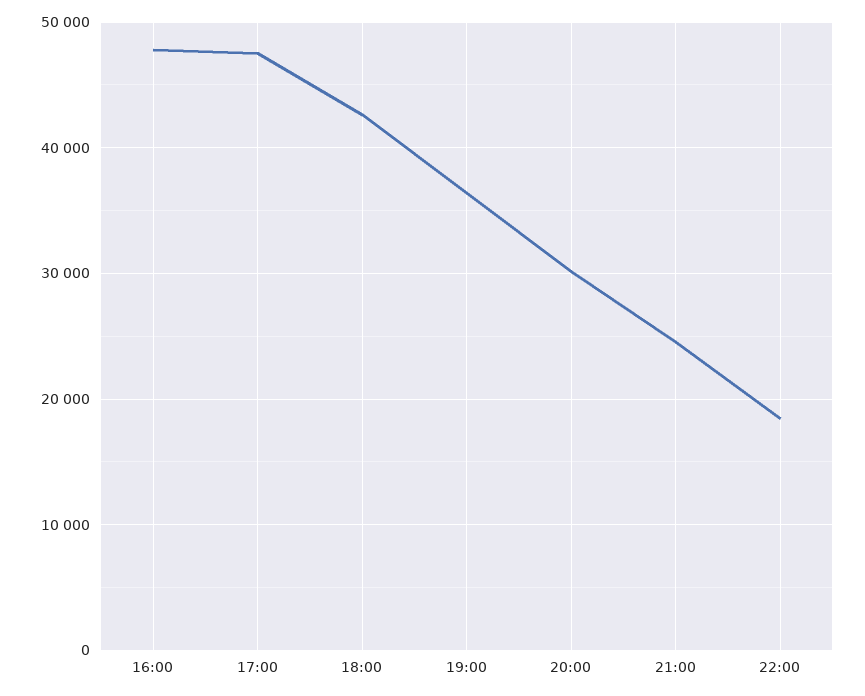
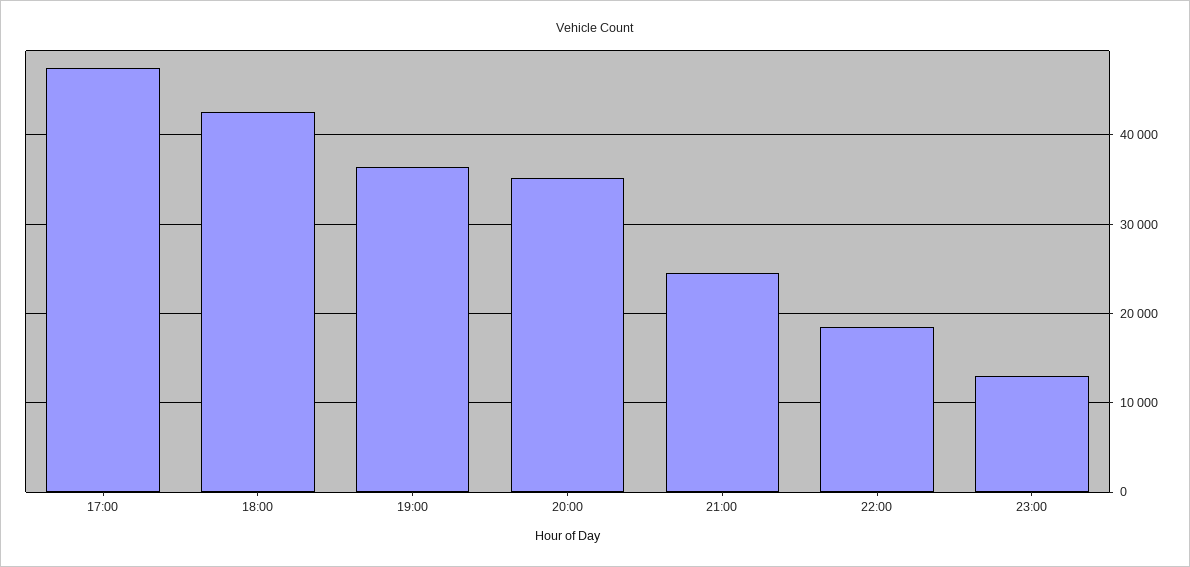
16:00: 48000 -> none
20:00: 30000 -> 35000
23:00: none -> 13000

